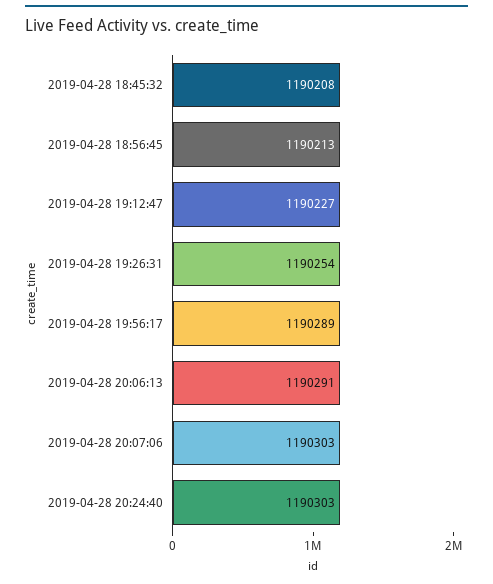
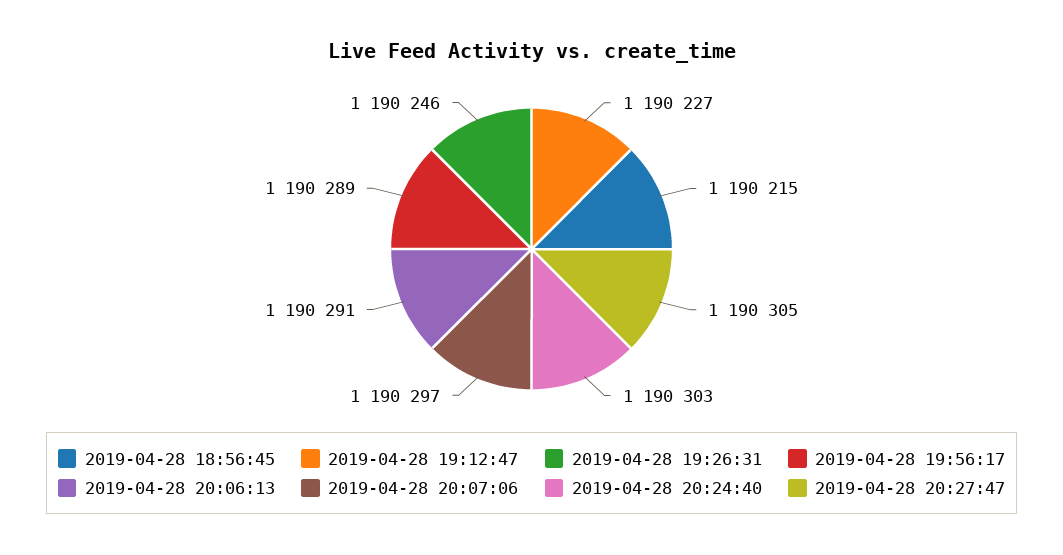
2019-04-28 18:45:32: 1190208 -> none
2019-04-28 18:56:45: 1190213 -> 1190215
2019-04-28 19:26:31: 1190254 -> 1190246
2019-04-28 20:07:06: 1190303 -> 1190297
2019-04-28 20:27:47: none -> 1190305

